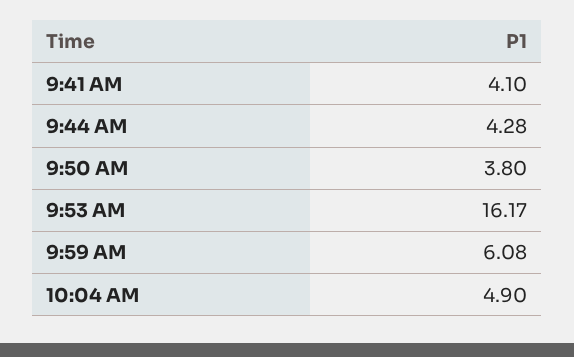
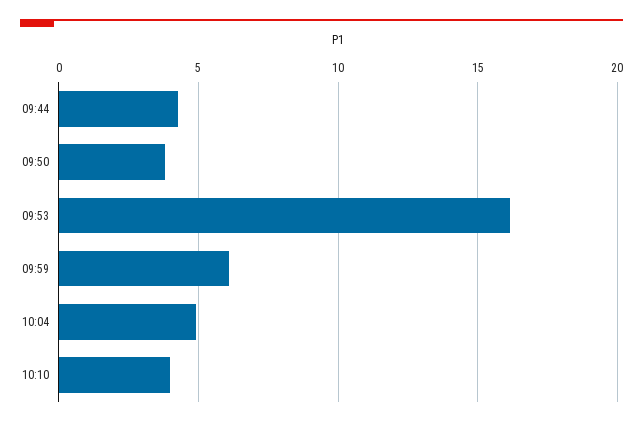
9:41 AM: 4.1 -> none
10:10: none -> 4

